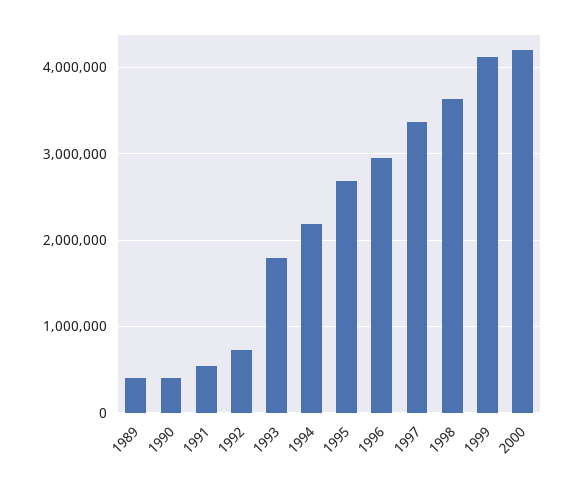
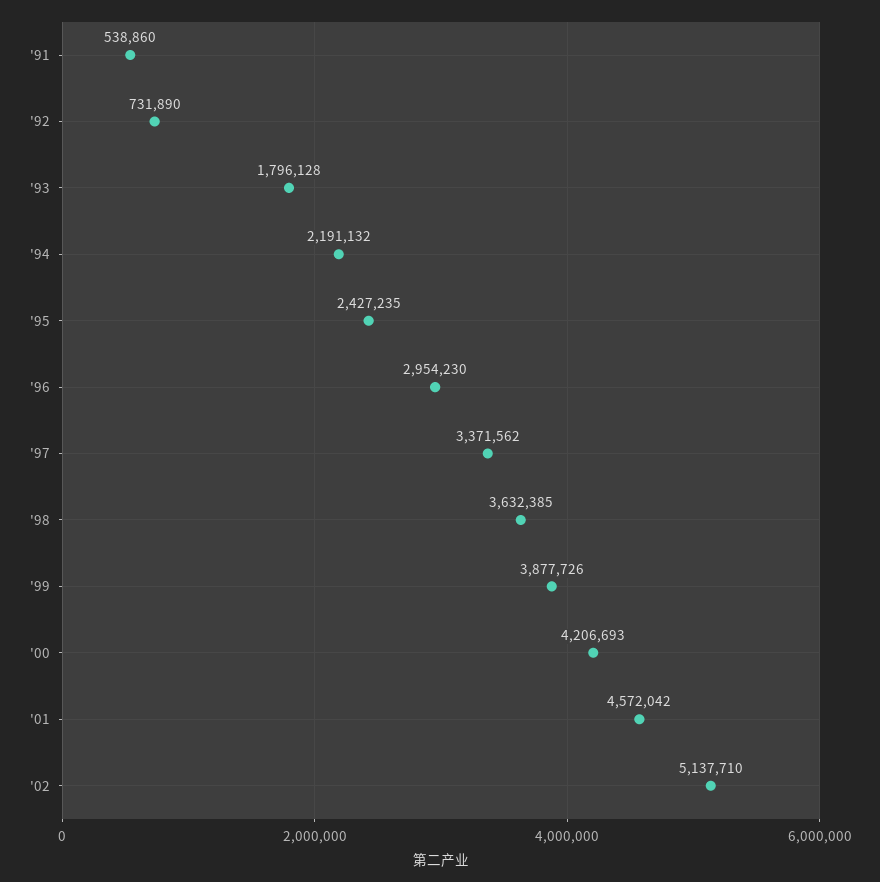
1989: 400000 -> none
1990: 400000 -> none
1995: 2700000 -> 2427235
1999: 4100000 -> 3877726
'01: none -> 4572042
'02: none -> 5137710

